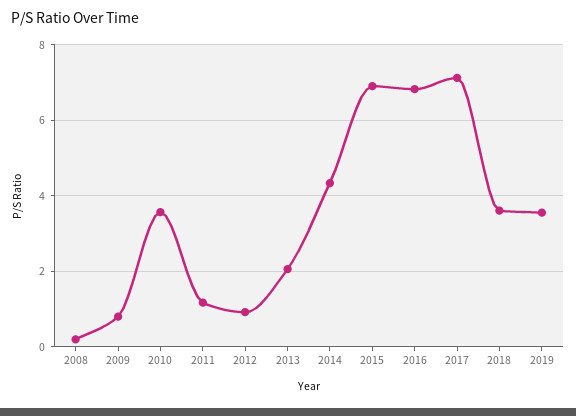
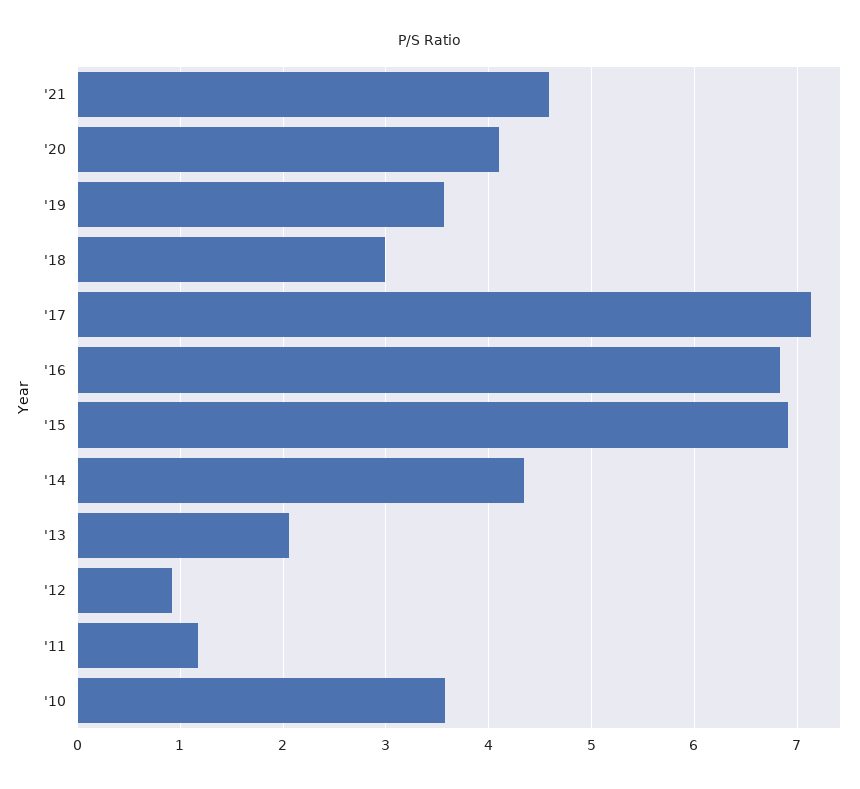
2008: 0.2 -> none
2009: 0.8 -> none
2018: 3.6 -> 3
'21: none -> 4.6
'20: none -> 4.1

